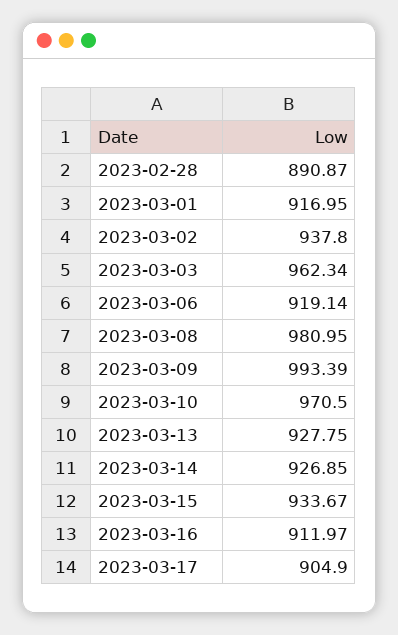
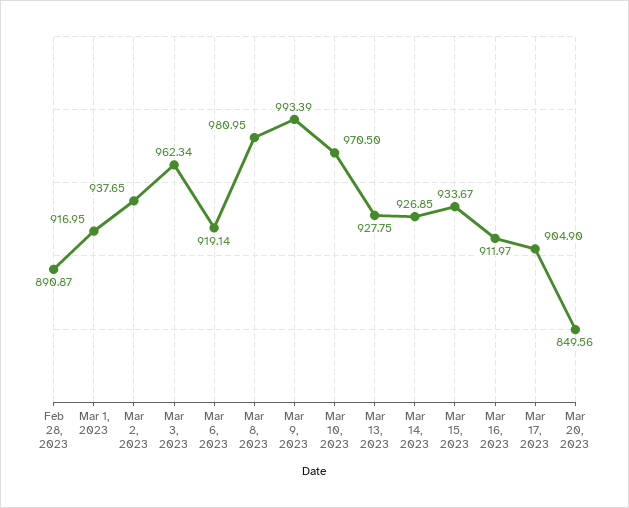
2023-03-02: 937.8 -> 937.65
Mar 20, 2023: none -> 849.56

